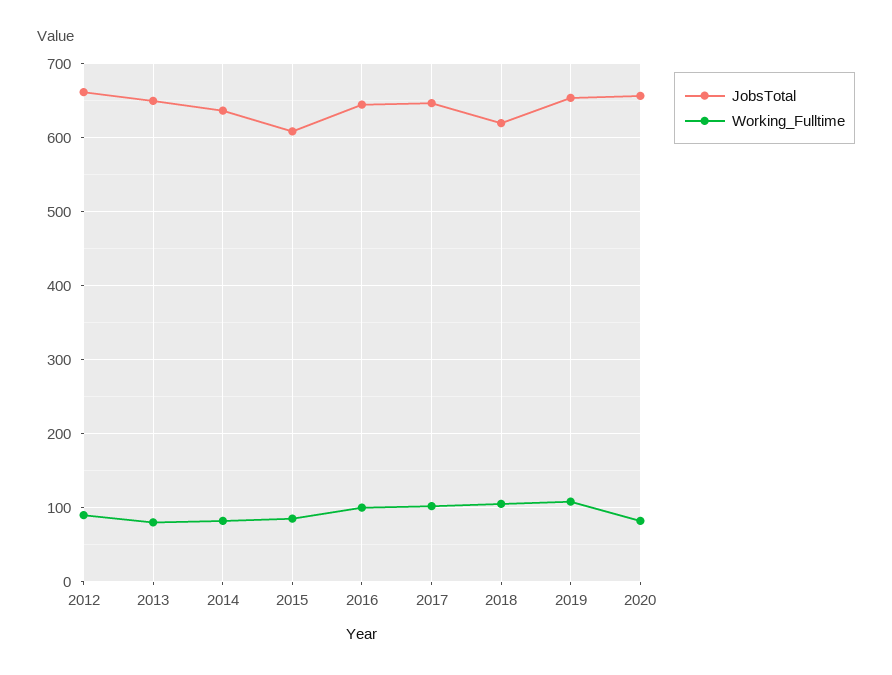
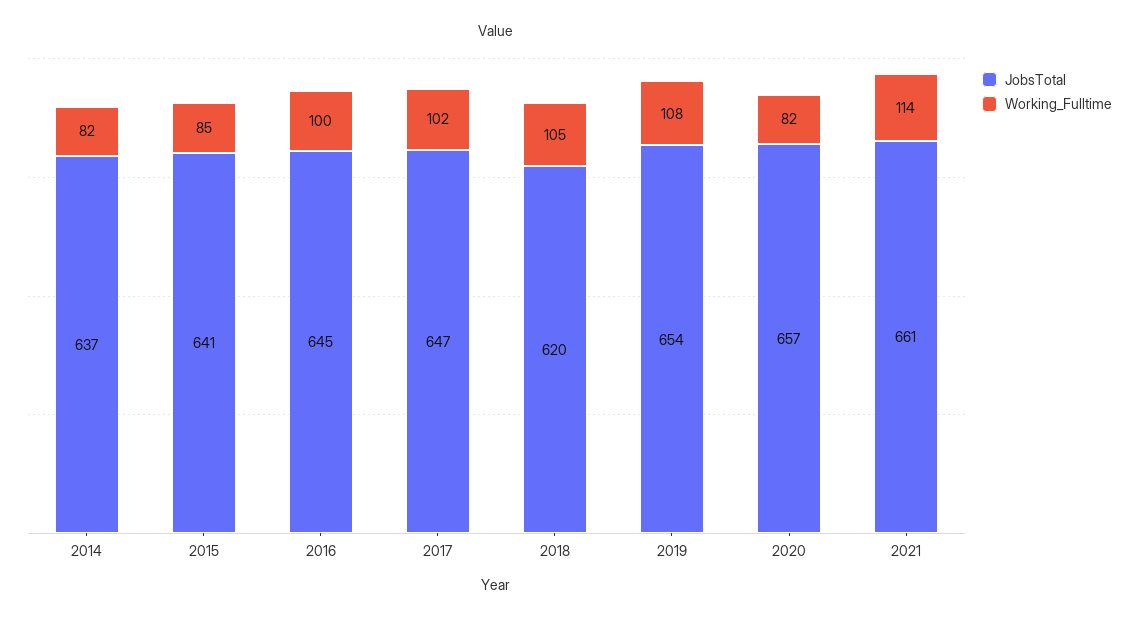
JobsTotal, 2012: 660 -> none
Working_Fulltime, 2012: 90 -> none
JobsTotal, 2013: 650 -> none
Working_Fulltime, 2013: 80 -> none
JobsTotal, 2015: 610 -> 641
JobsTotal, 2021: none -> 661
Working_Fulltime, 2021: none -> 114

